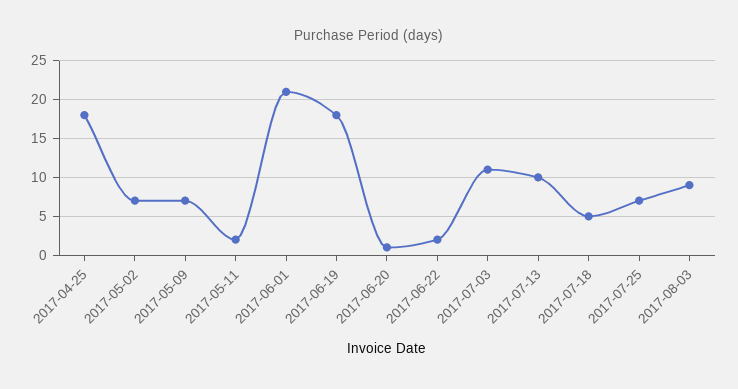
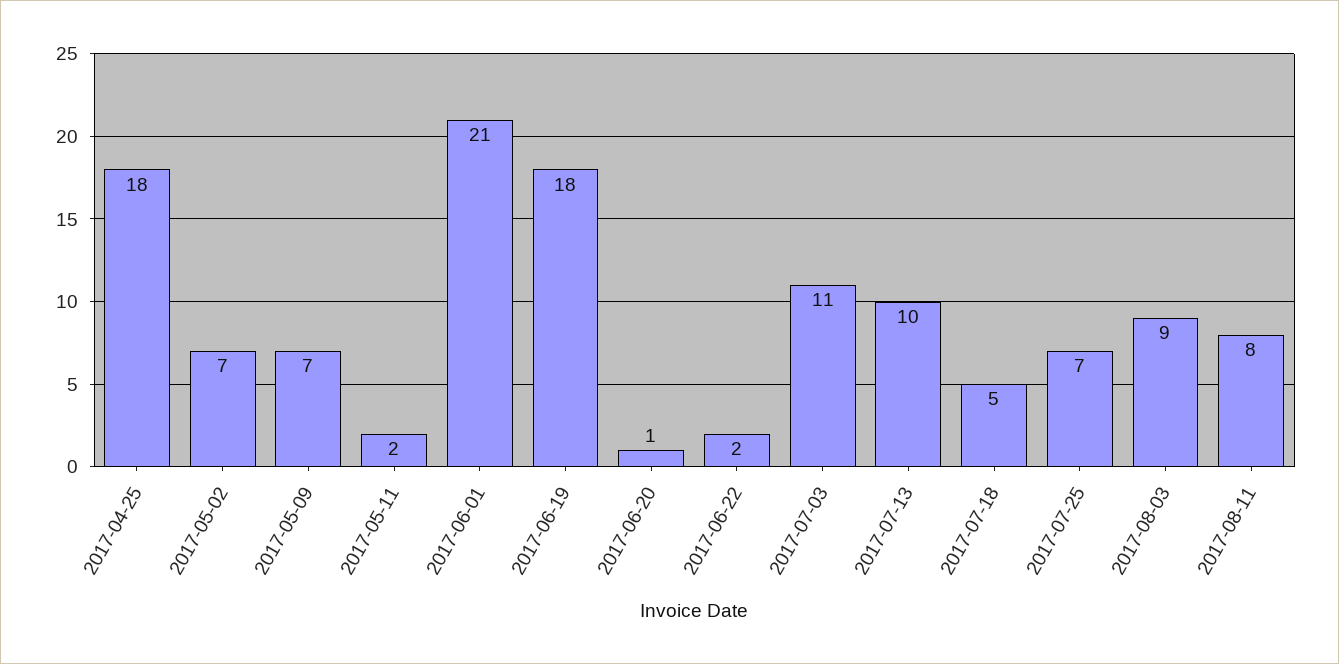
2017-08-11: none -> 8

